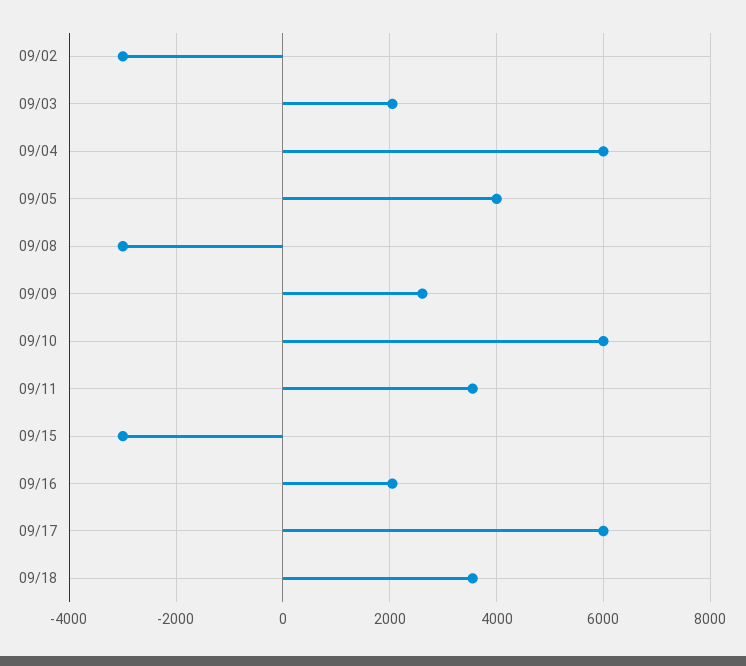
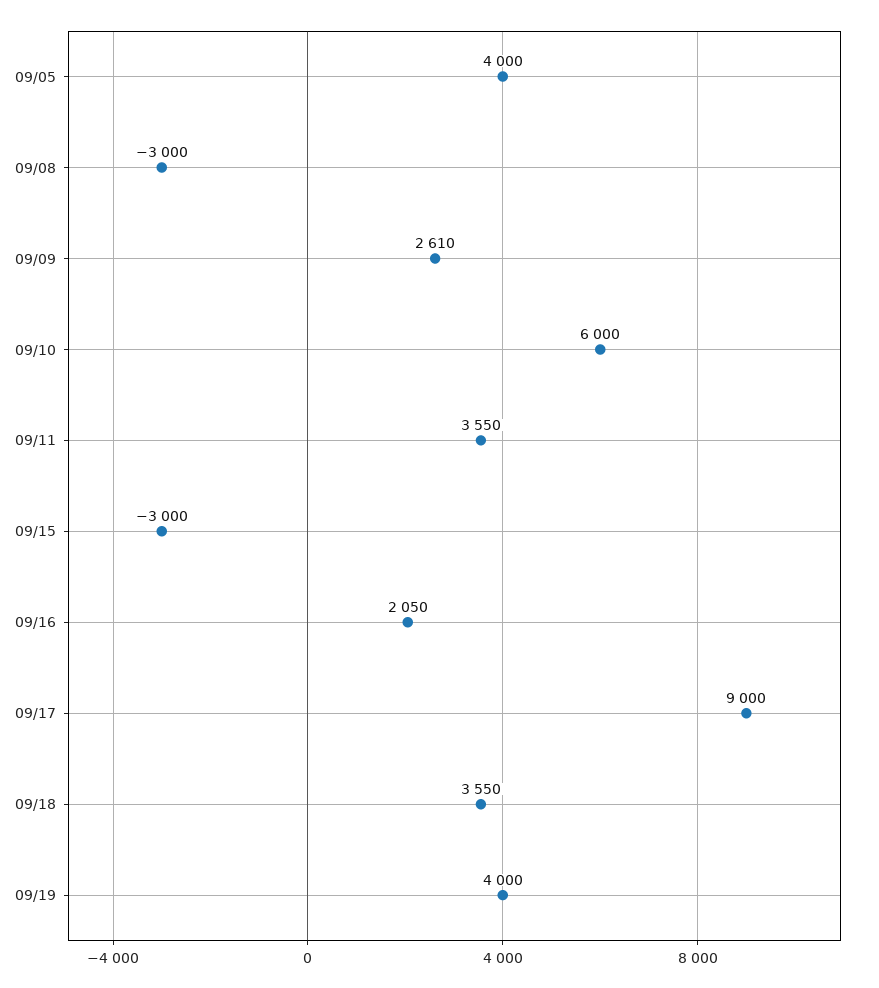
09/02: -3000 -> none
09/03: 2000 -> none
09/04: 6000 -> none
09/17: 6000 -> 9000
09/19: none -> 4000

